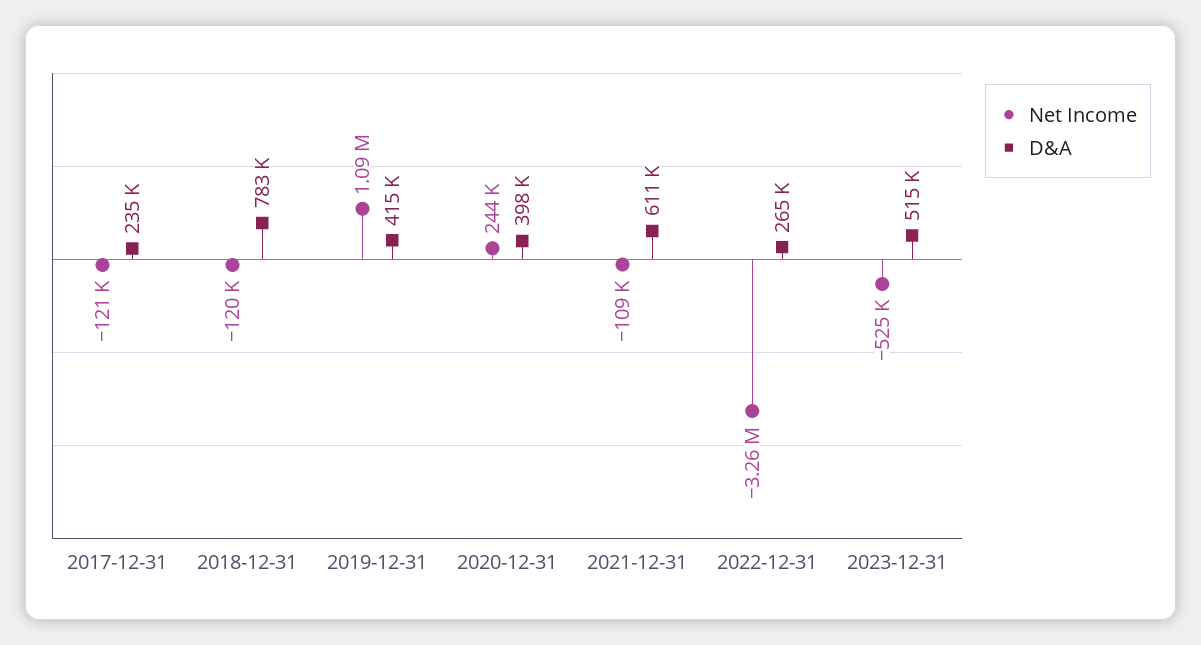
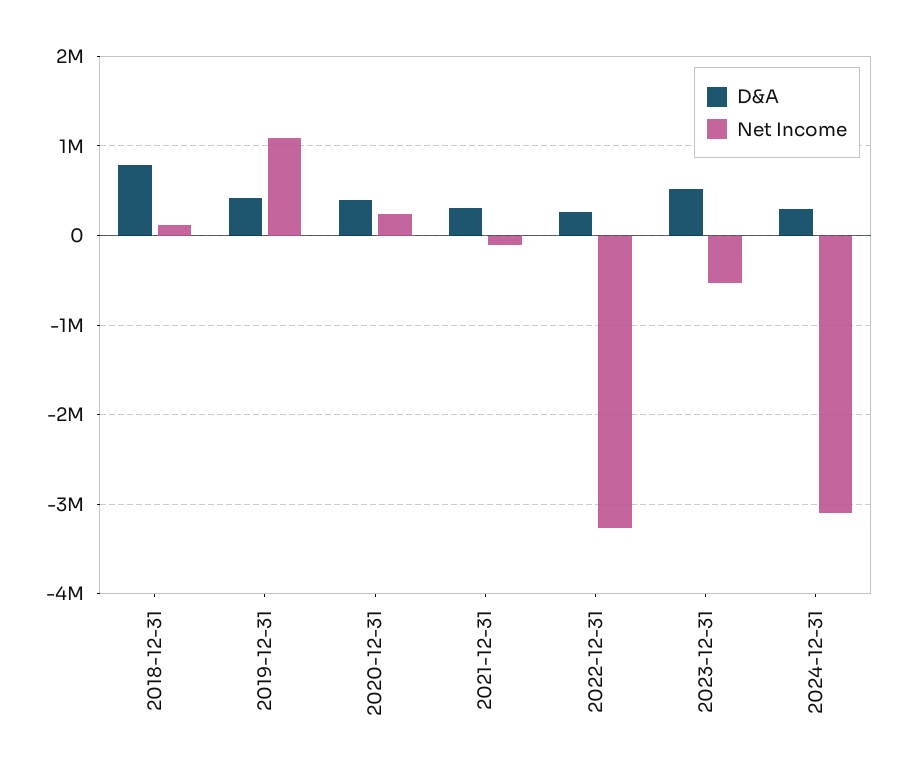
Net Income, 2017-12-31: -121000 -> none
D&A, 2017-12-31: 235000 -> none
Net Income, 2018-12-31: -120000 -> 100000
D&A, 2021-12-31: 611000 -> 300000
D&A, 2024-12-31: none -> 300000
Net Income, 2024-12-31: none -> -3100000

